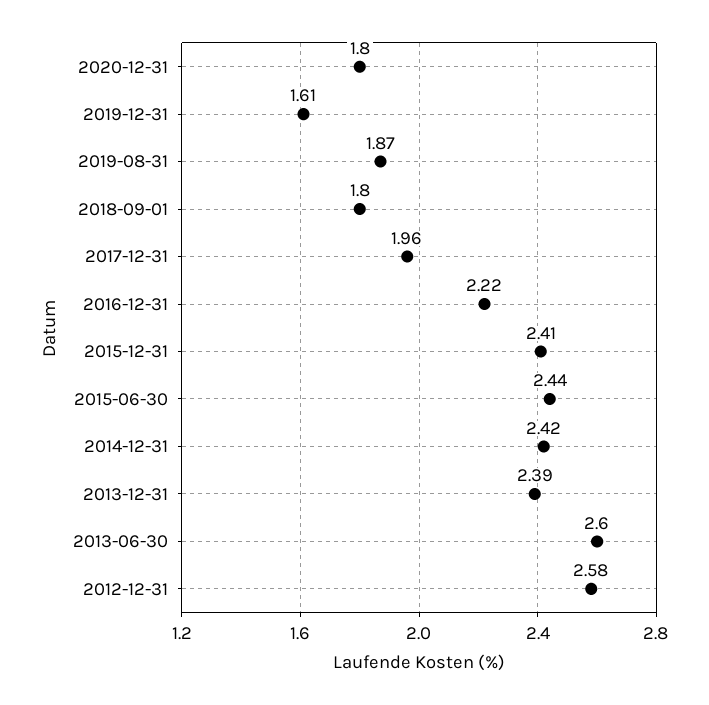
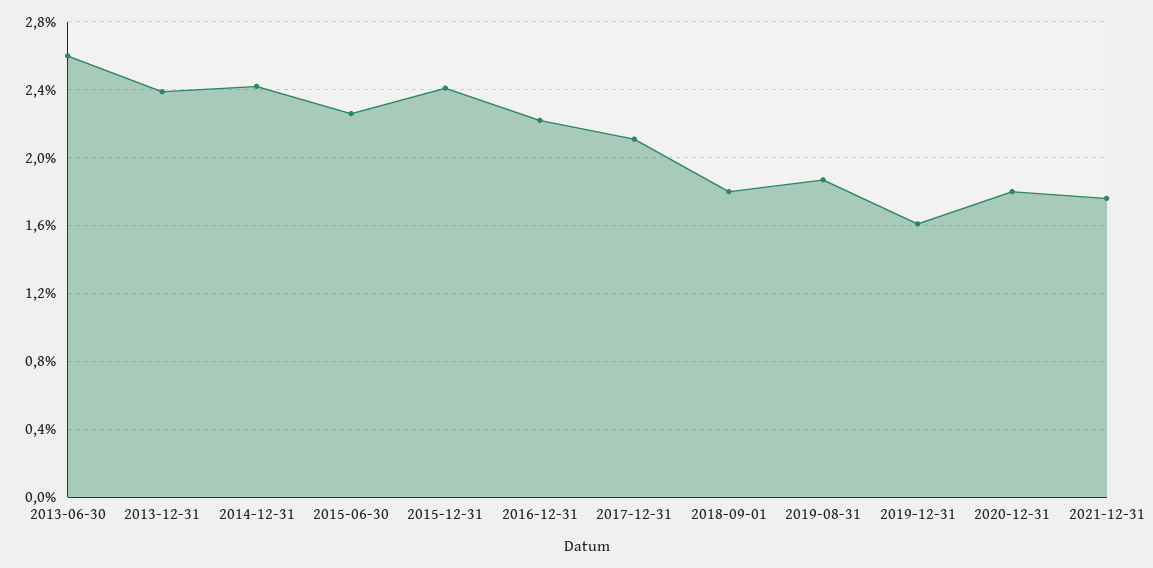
2017-12-31: 1.96 -> 2.1
2015-06-30: 2.44 -> 2.25
2012-12-31: 2.58 -> none
2021-12-31: none -> 1.75

